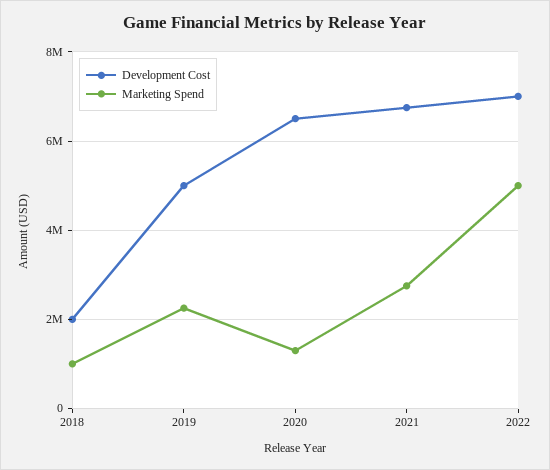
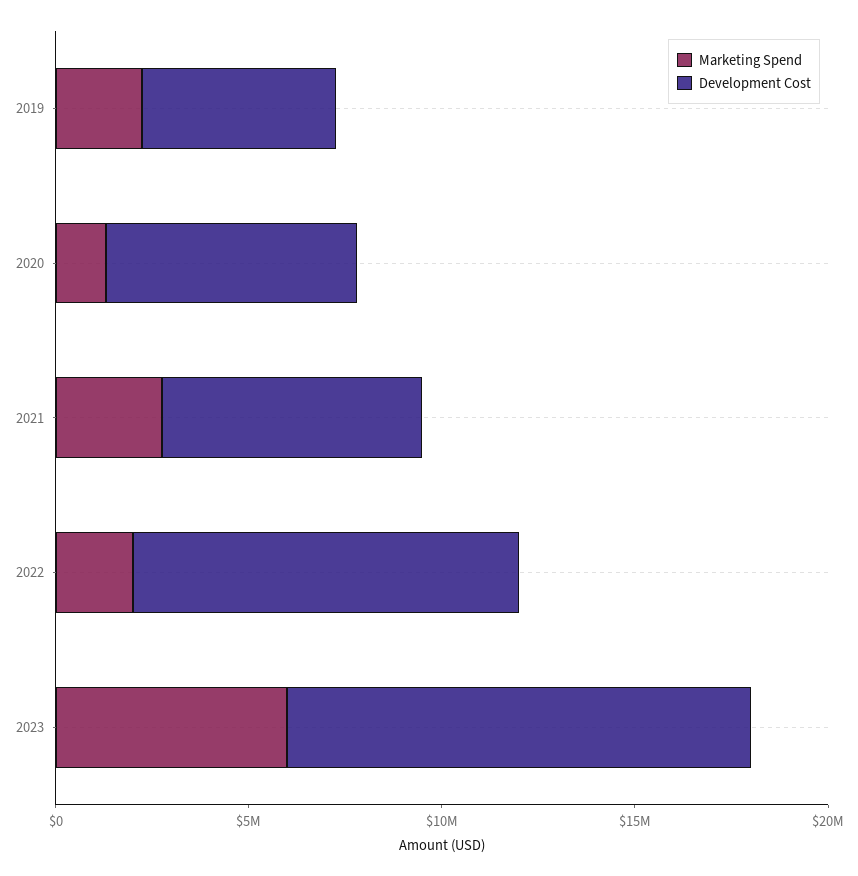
Development Cost, 2018: 2000000 -> none
Marketing Spend, 2018: 1000000 -> none
Development Cost, 2022: 7000000 -> 10000000
Marketing Spend, 2022: 5000000 -> 2000000
Marketing Spend, 2023: none -> 6000000
Development Cost, 2023: none -> 12000000

